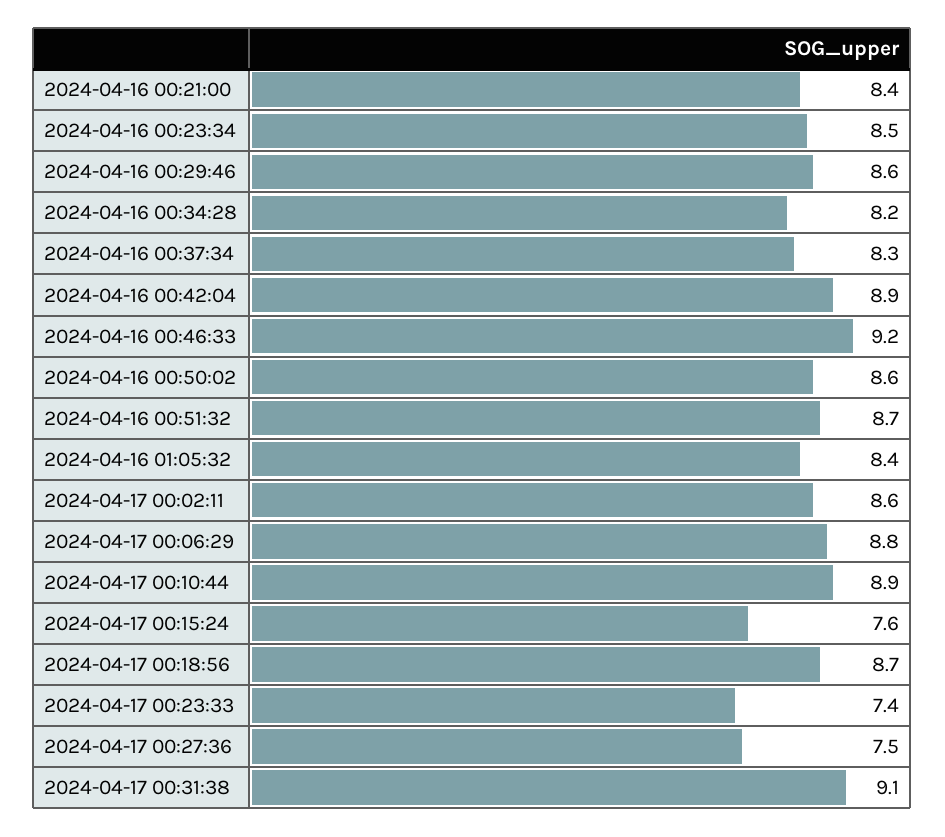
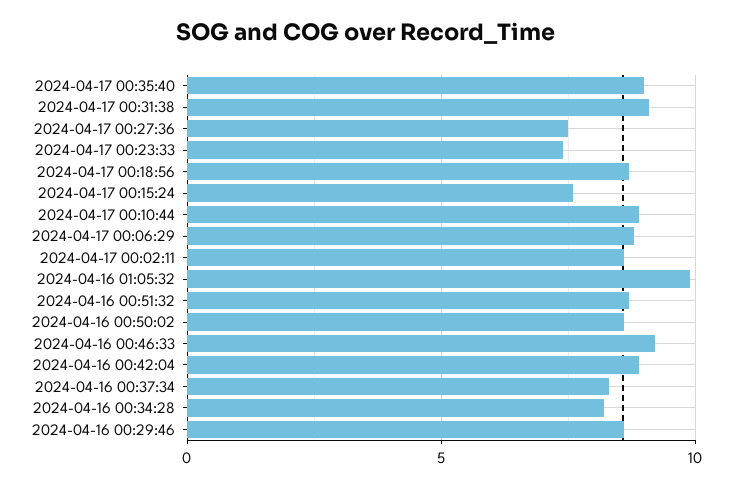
2024-04-16 00:21:00: 8.4 -> none
2024-04-16 00:23:34: 8.5 -> none
2024-04-16 01:05:32: 8.4 -> 10
2024-04-17 00:35:40: none -> 9

